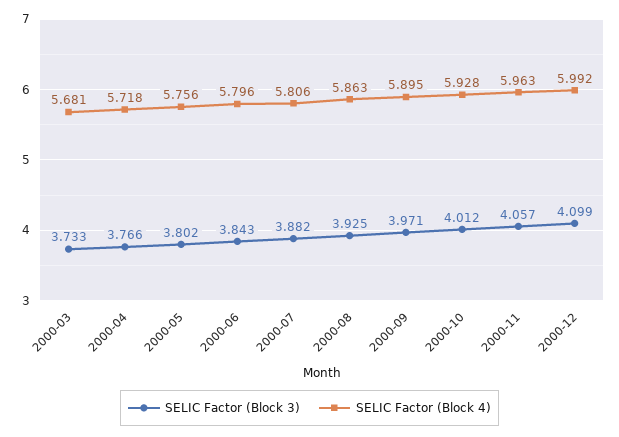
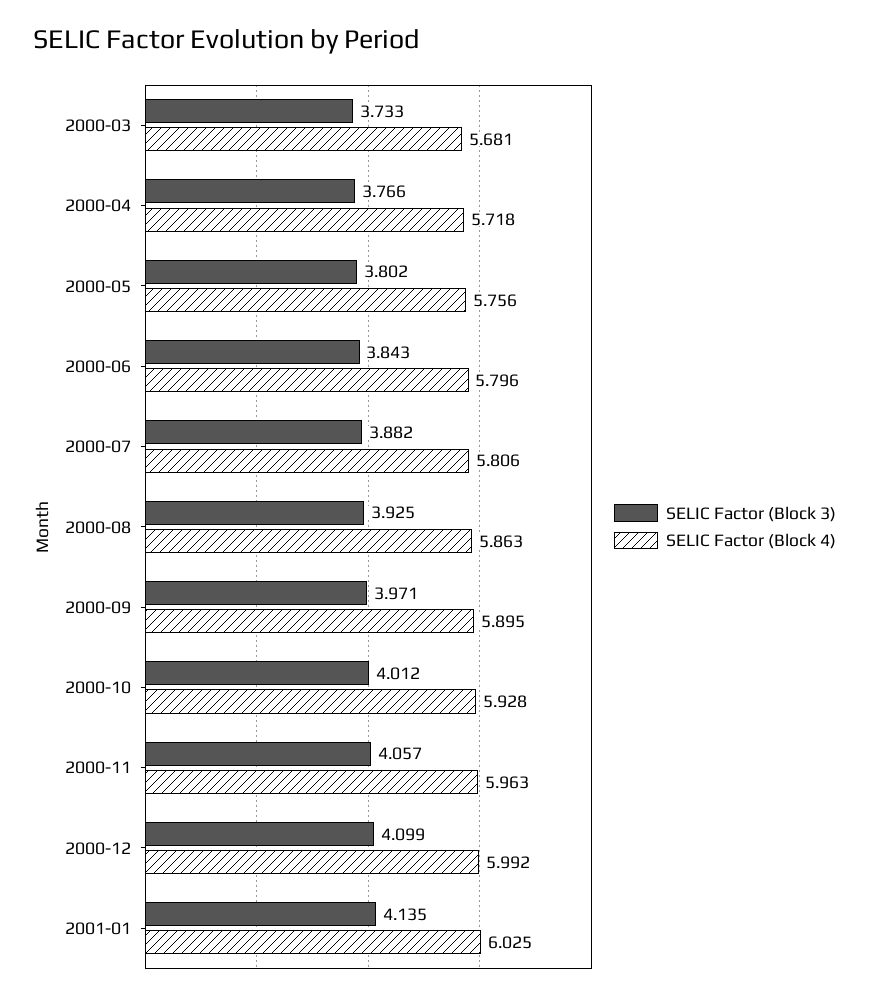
SELIC Factor (Block 3), 2001-01: none -> 4.135
SELIC Factor (Block 4), 2001-01: none -> 6.025

